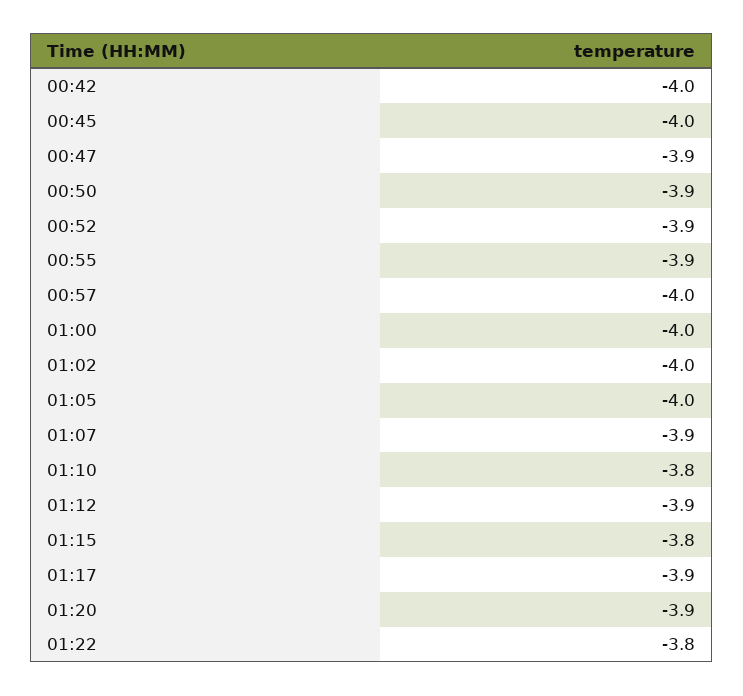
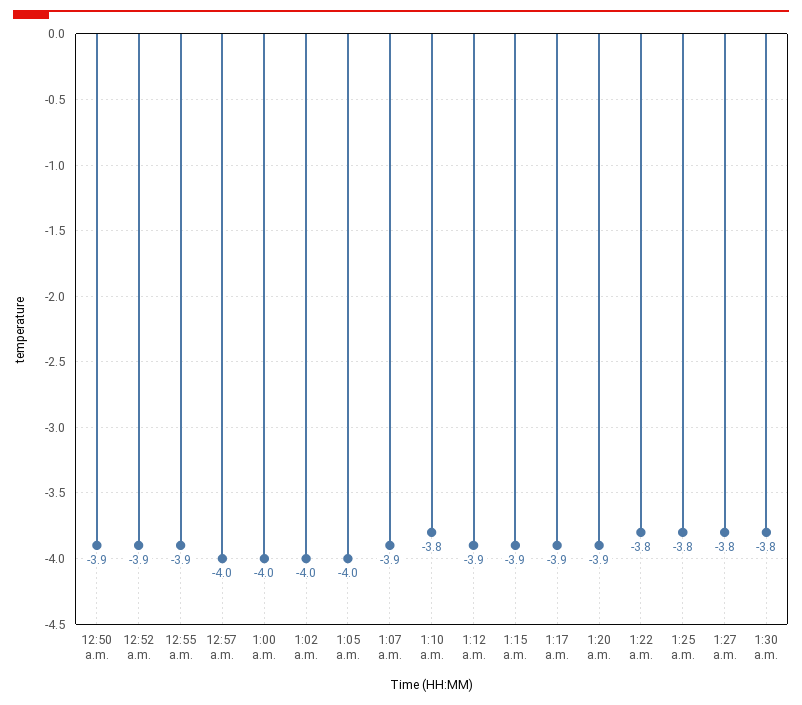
00:42: -4 -> none
00:45: -4 -> none
00:47: -3.9 -> none
01:15: -3.8 -> -3.9
1:25 a.m.: none -> -3.8
1:27 a.m.: none -> -3.8
1:30 a.m.: none -> -3.8

